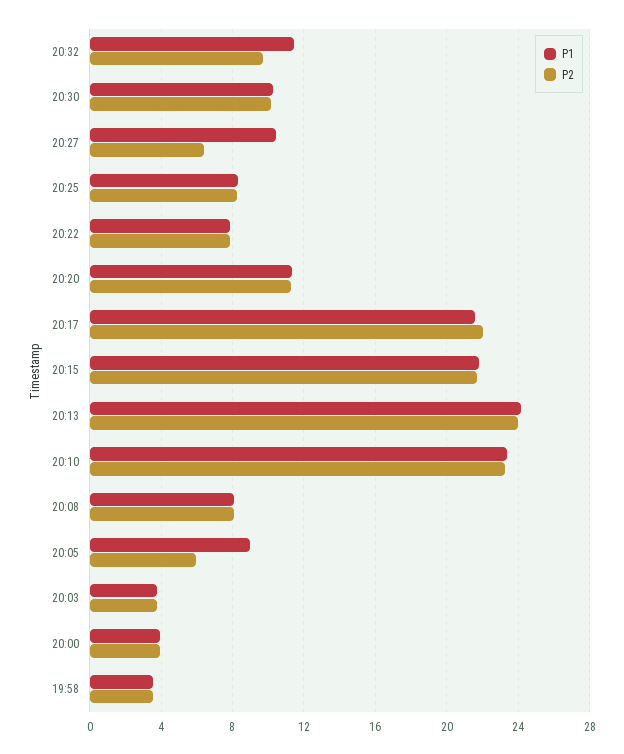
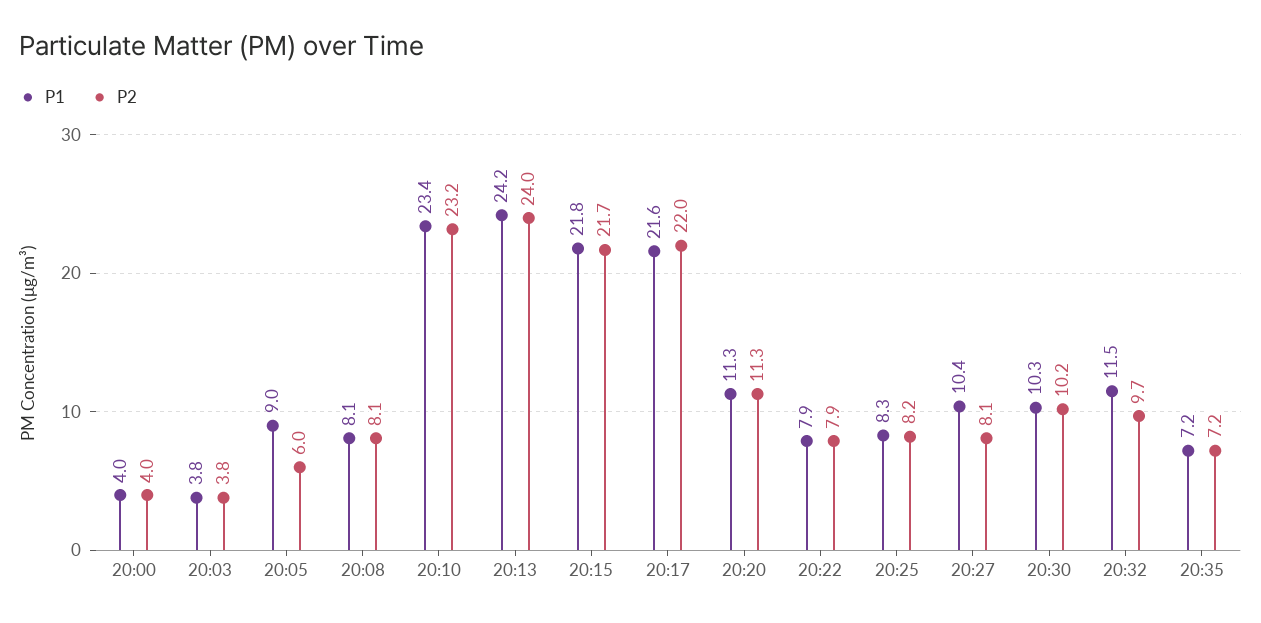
P2, 20:27: 6.5 -> 8.1
P1, 19:58: 3.5 -> none
P2, 19:58: 3.5 -> none
P1, 20:35: none -> 7.2
P2, 20:35: none -> 7.2

